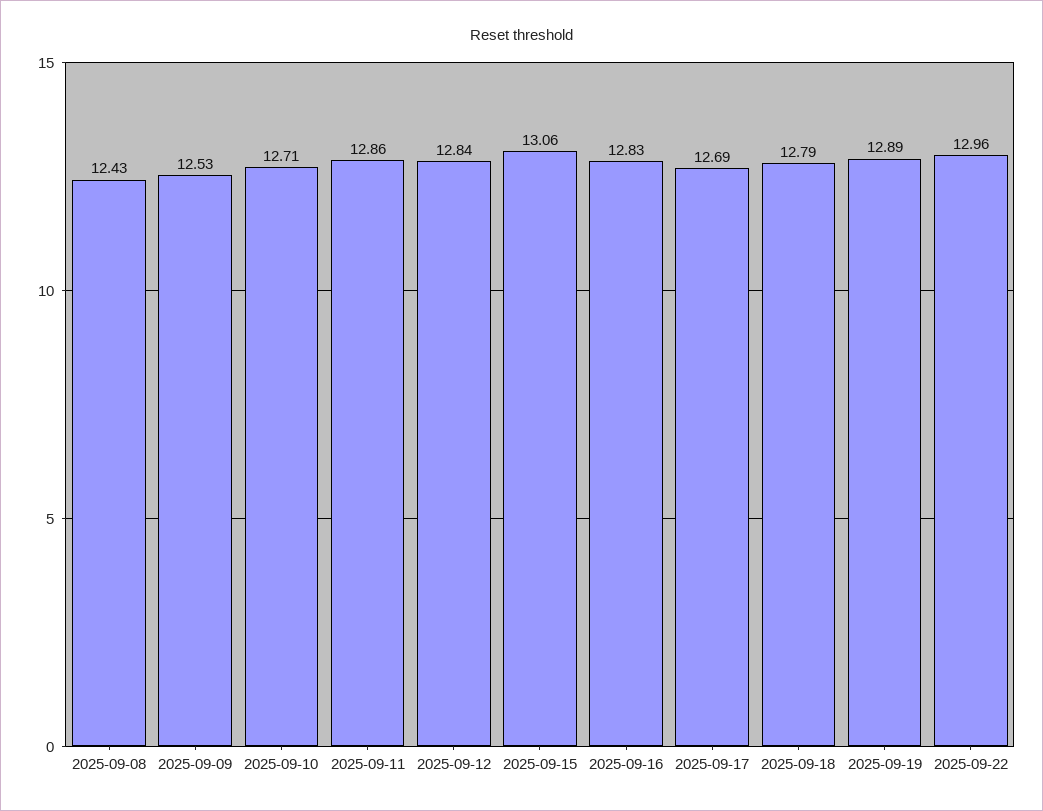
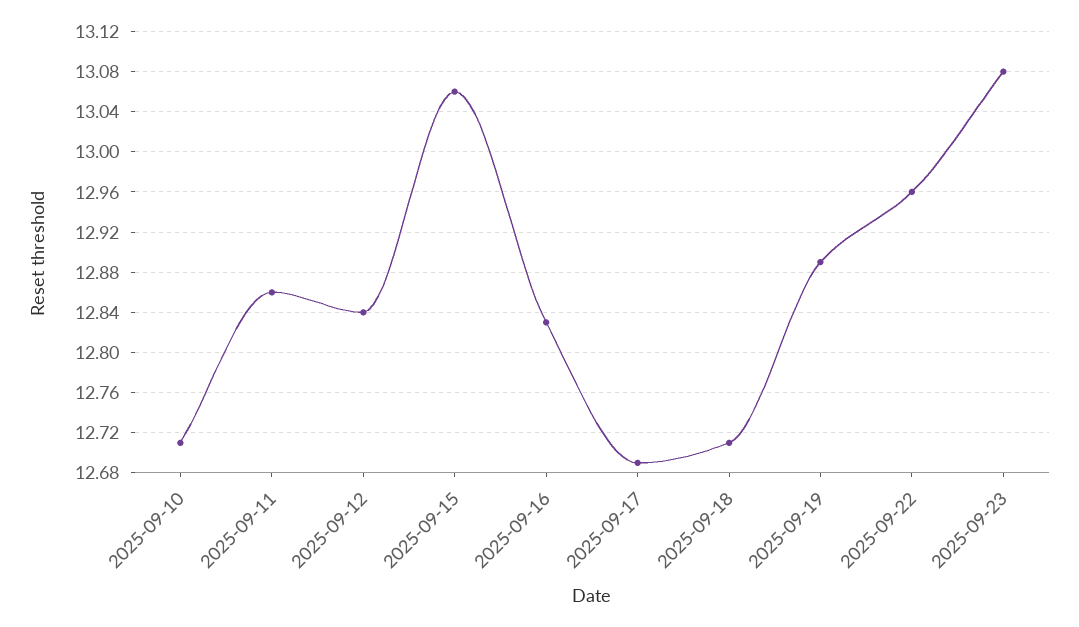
2025-09-08: 12.43 -> none
2025-09-09: 12.53 -> none
2025-09-18: 12.79 -> 12.71
2025-09-23: none -> 13.08

